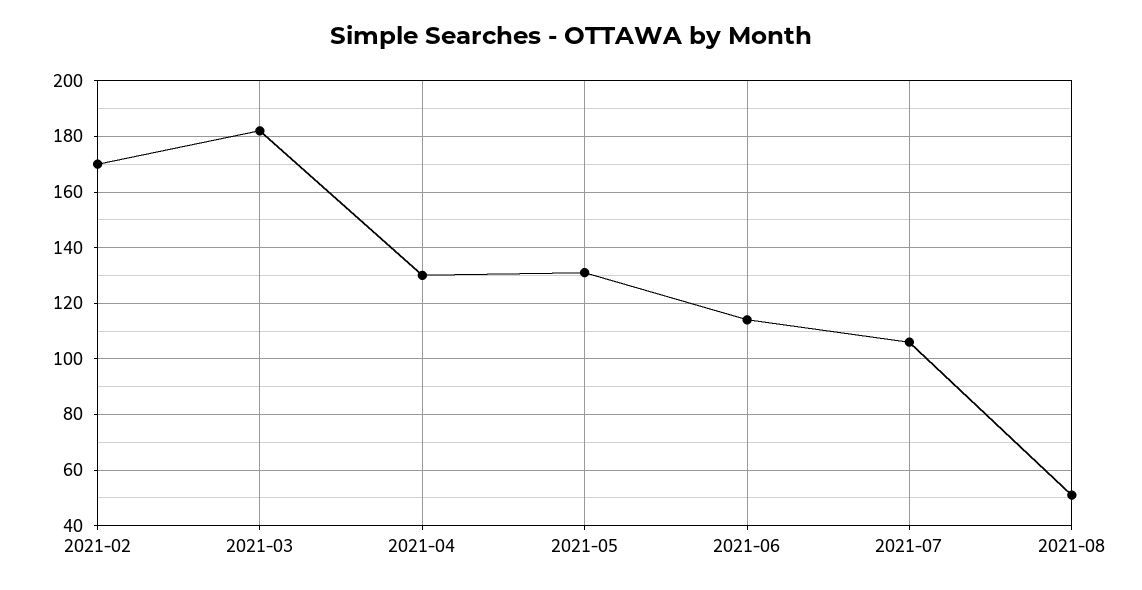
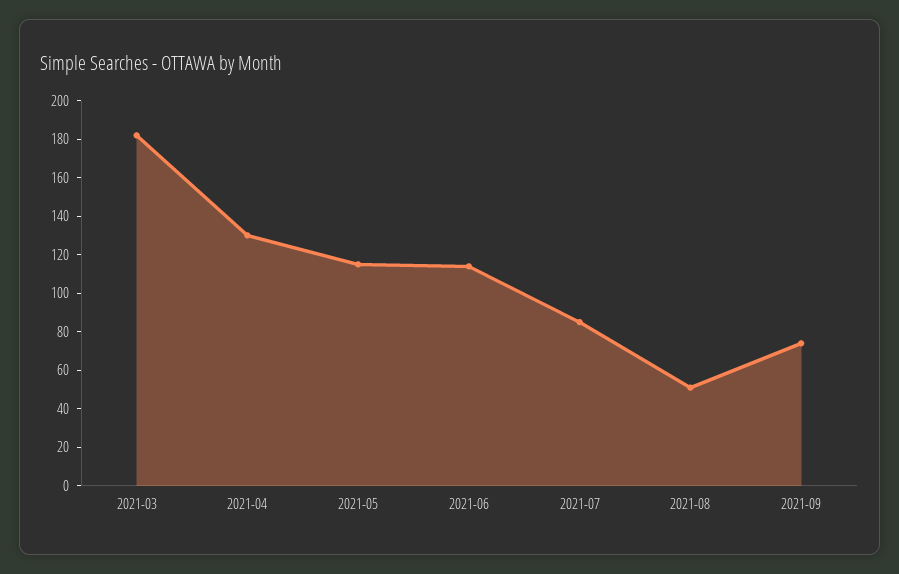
2021-02: 170 -> none
2021-05: 130 -> 115
2021-07: 105 -> 85
2021-09: none -> 75

